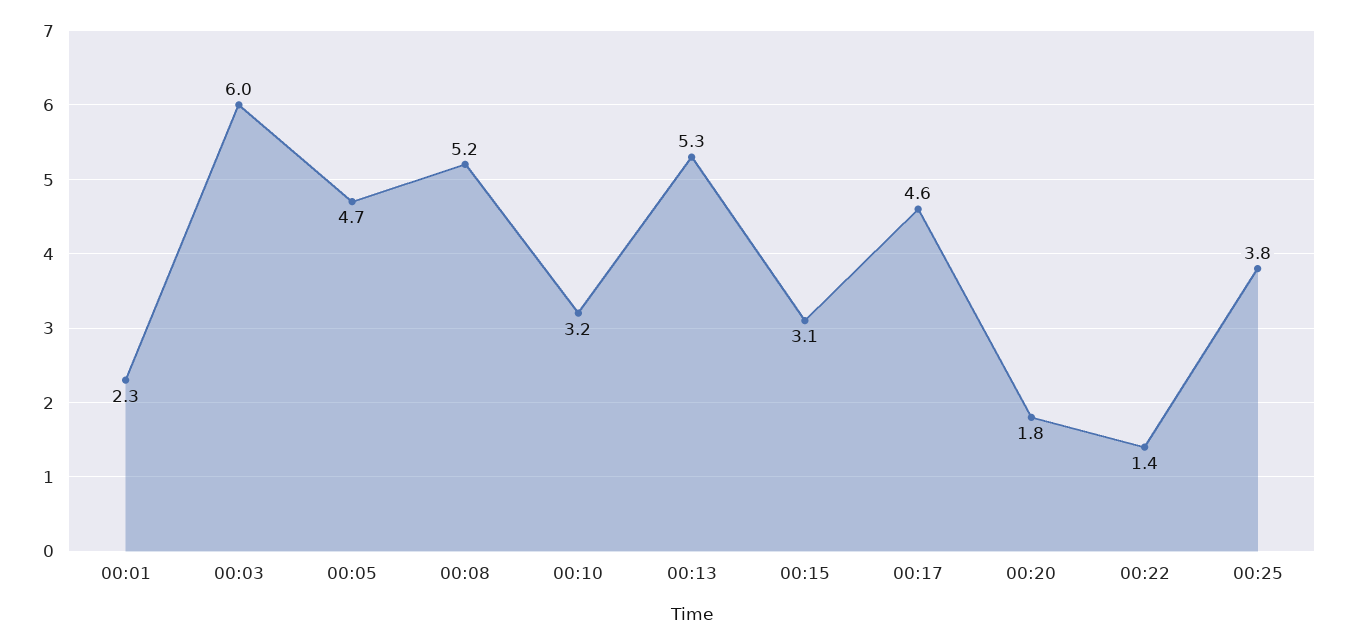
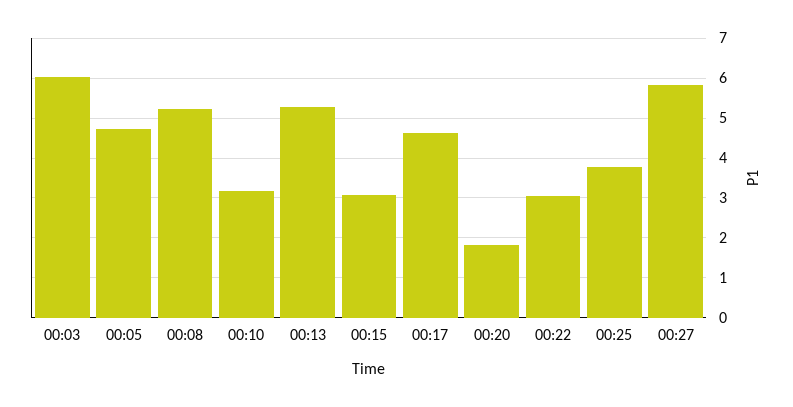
00:01: 2.3 -> none
00:22: 1.4 -> 3
00:27: none -> 5.8

